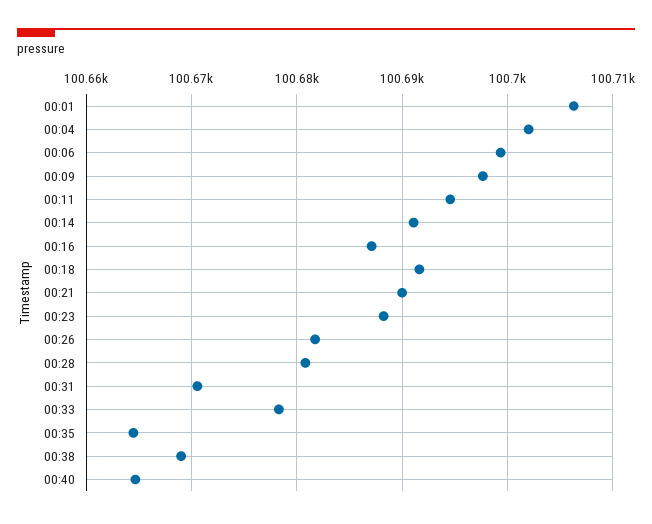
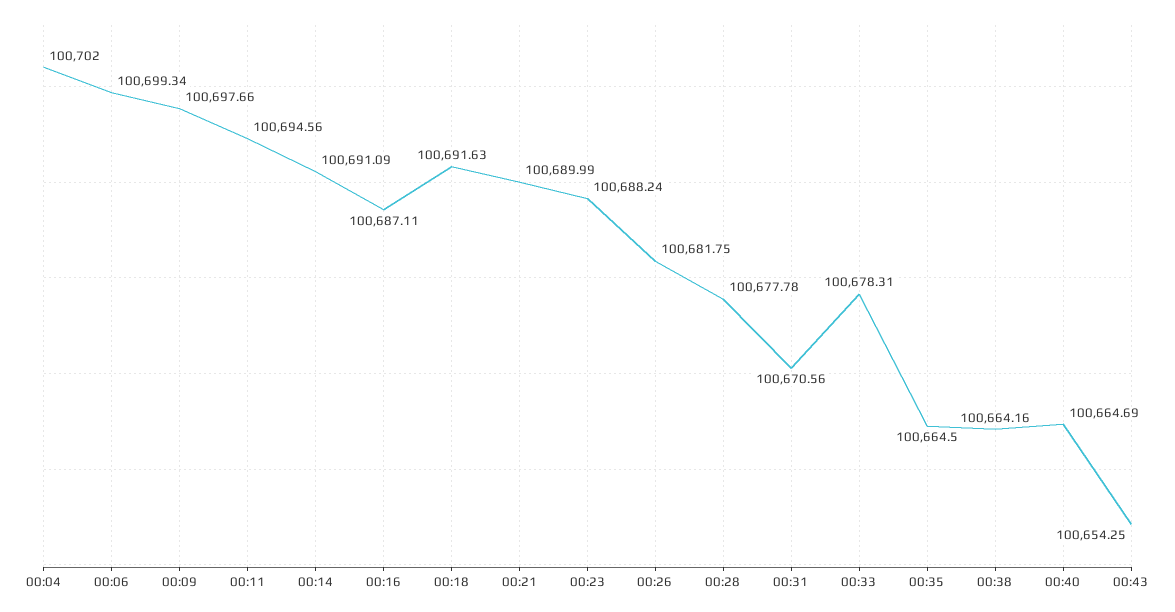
00:01: 100706 -> none
00:28: 100681 -> 100677.78
00:38: 100669 -> 100664.16
00:43: none -> 100654.25

